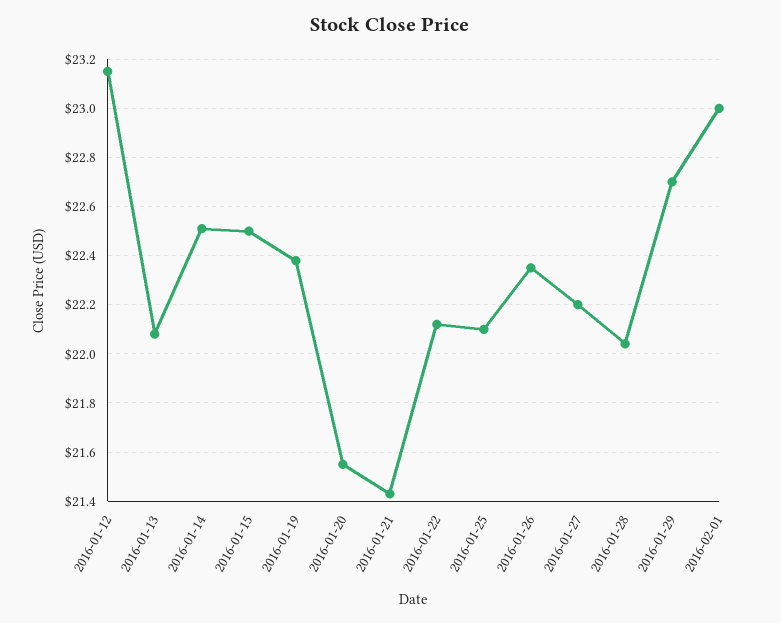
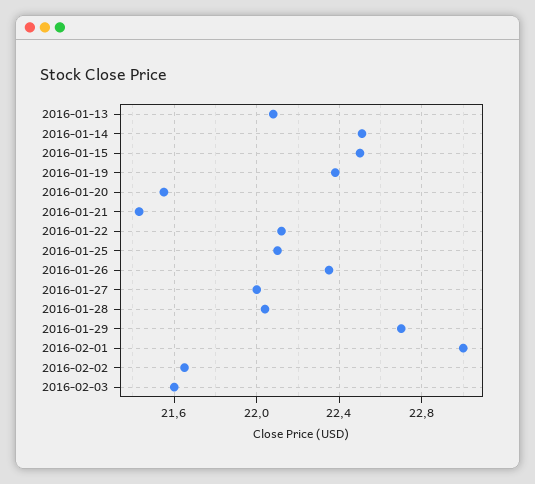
2016-01-12: 23.15 -> none
2016-01-27: 22.2 -> 22
2016-02-02: none -> 21.65
2016-02-03: none -> 21.6

